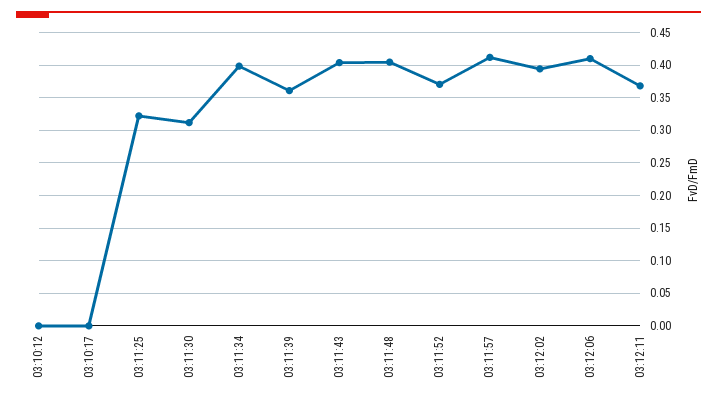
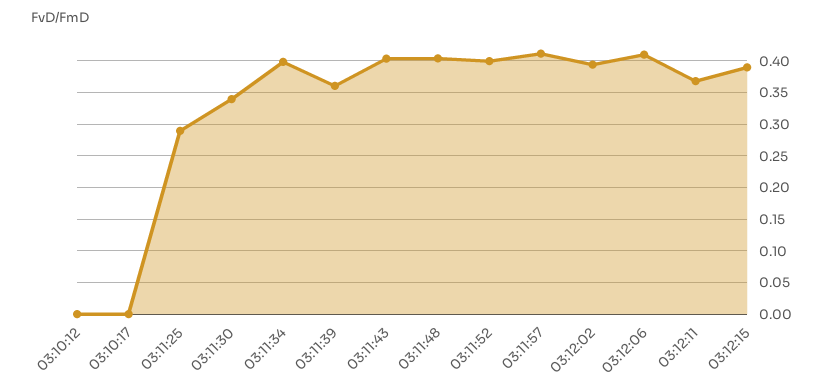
03:11:25: 0.32 -> 0.29
03:11:30: 0.31 -> 0.34
03:11:52: 0.37 -> 0.4
03:12:15: none -> 0.39

